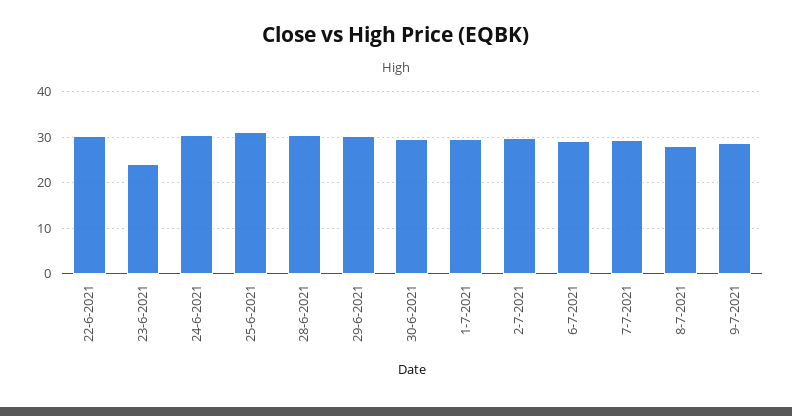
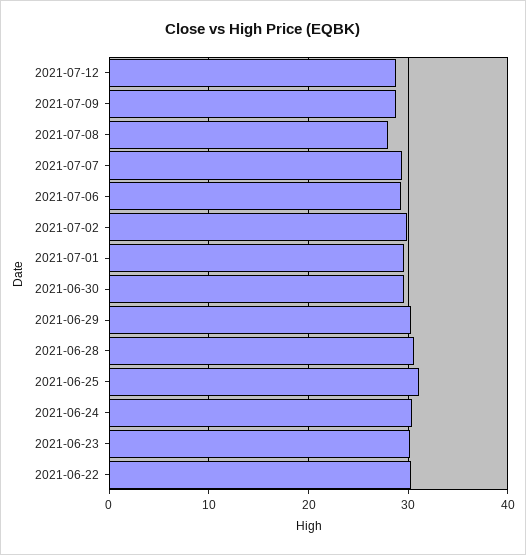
23-6-2021: 24 -> 30
2021-07-12: none -> 29

